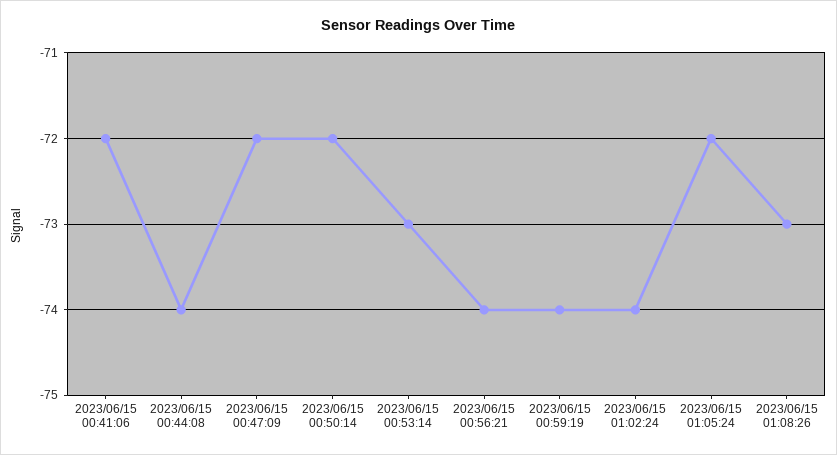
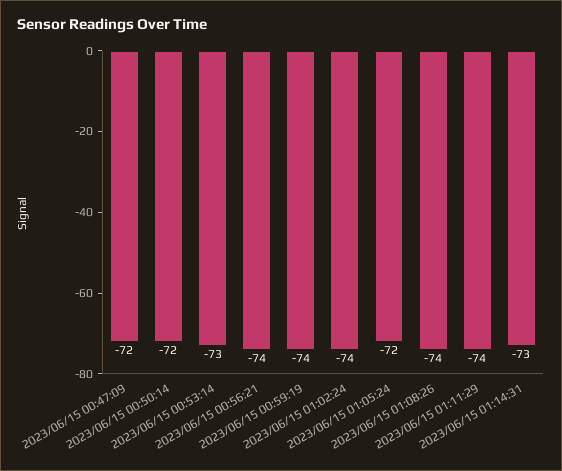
2023/06/15 00:41:06: -72 -> none
2023/06/15 00:44:08: -74 -> none
2023/06/15 01:08:26: -73 -> -74
2023/06/15 01:11:29: none -> -74
2023/06/15 01:14:31: none -> -73

